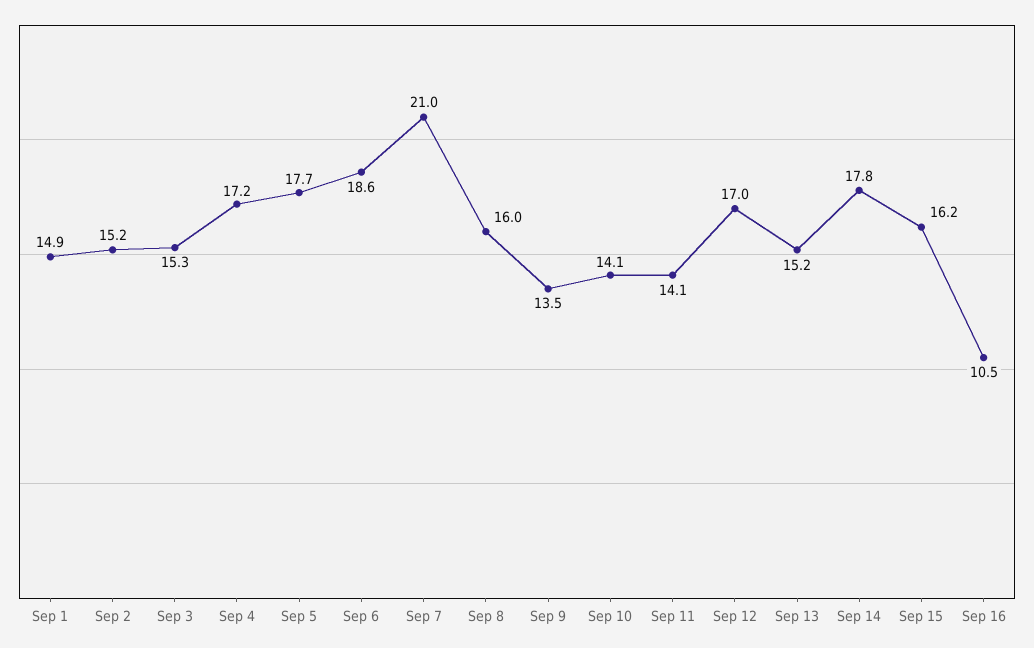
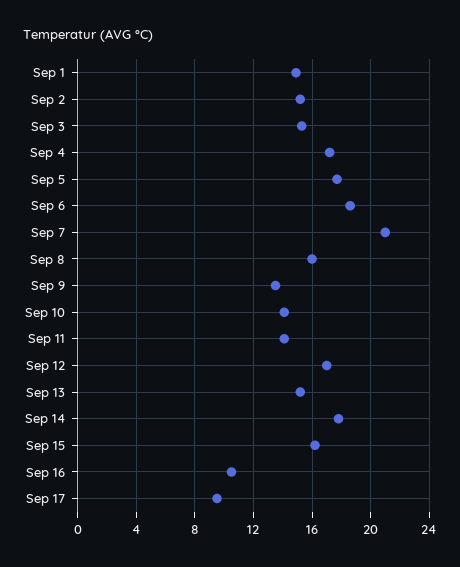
Sep 17: none -> 9.5

